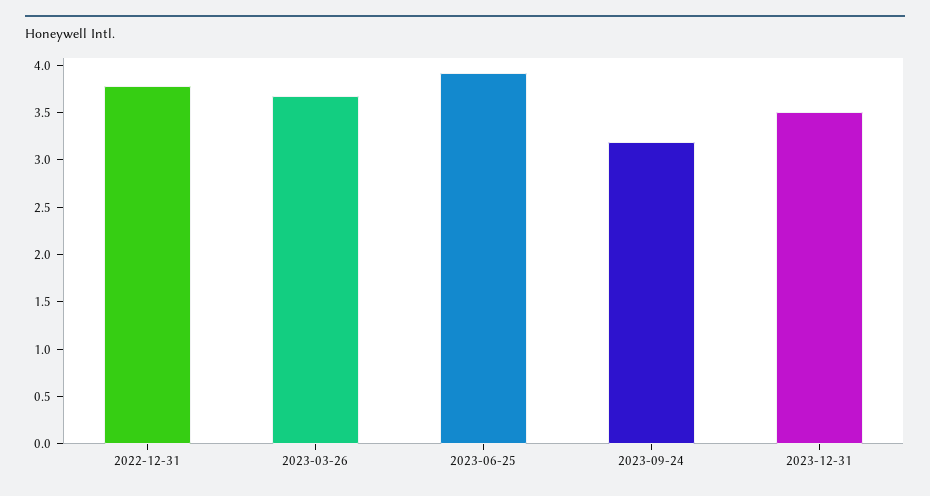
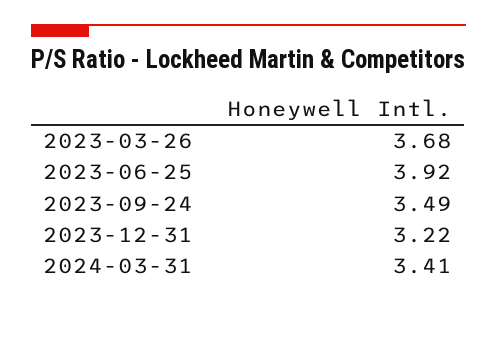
2022-12-31: 3.8 -> none
2023-09-24: 3.2 -> 3.49
2023-12-31: 3.5 -> 3.22
2024-03-31: none -> 3.41

